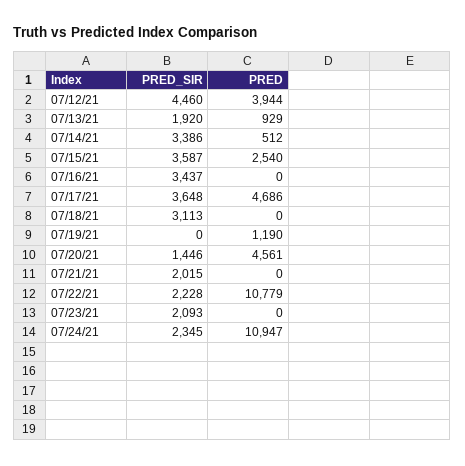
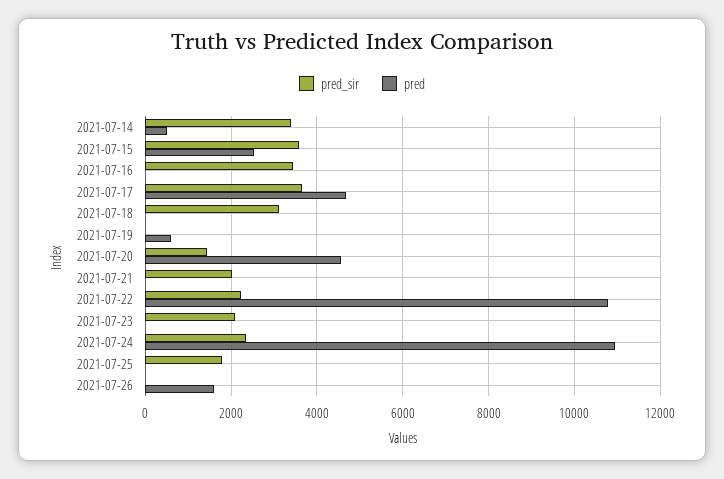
PRED_SIR, 07/12/21: 4460 -> none
PRED, 07/12/21: 3944 -> none
PRED_SIR, 07/13/21: 1920 -> none
PRED, 07/13/21: 929 -> none
PRED, 07/19/21: 1190 -> 600
PRED_SIR, 2021-07-25: none -> 1800
PRED, 2021-07-25: none -> 0
PRED_SIR, 2021-07-26: none -> 0
PRED, 2021-07-26: none -> 1600

